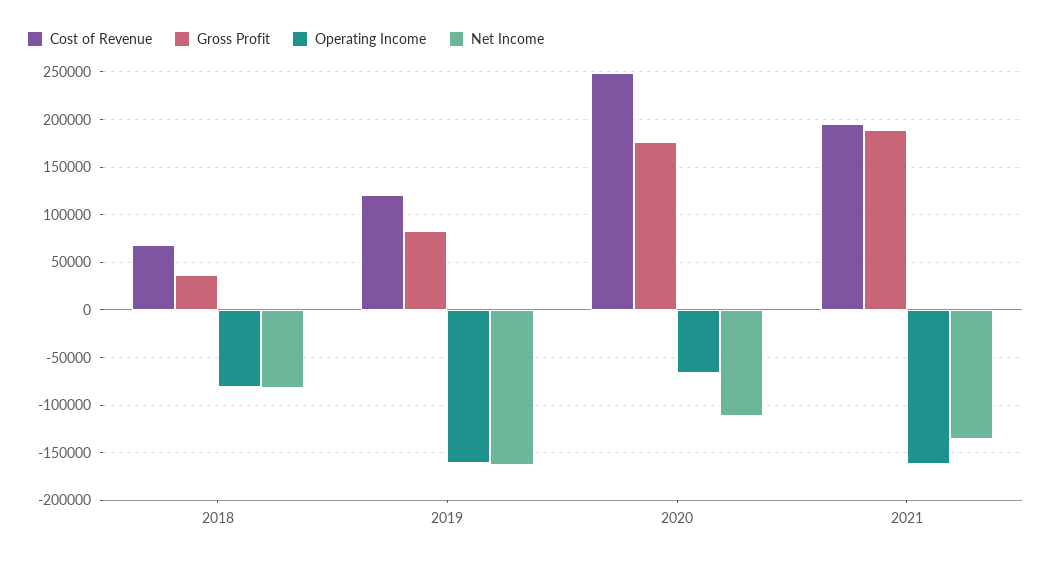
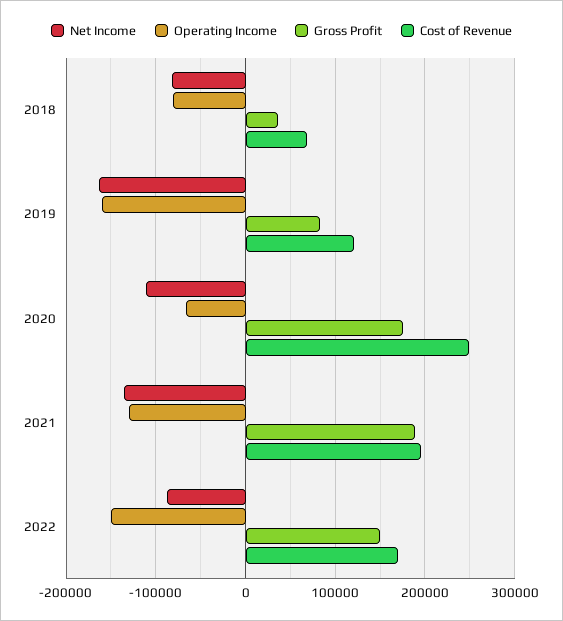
Operating Income, 2021: -160000 -> -130000
Net Income, 2022: none -> -90000
Operating Income, 2022: none -> -150000
Gross Profit, 2022: none -> 150000
Cost of Revenue, 2022: none -> 170000

